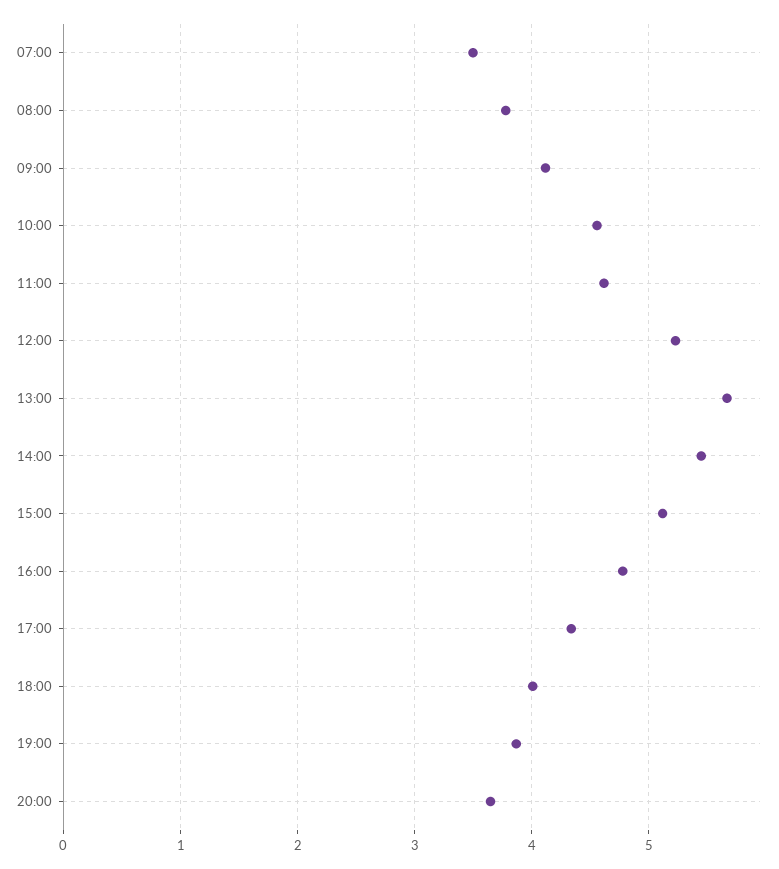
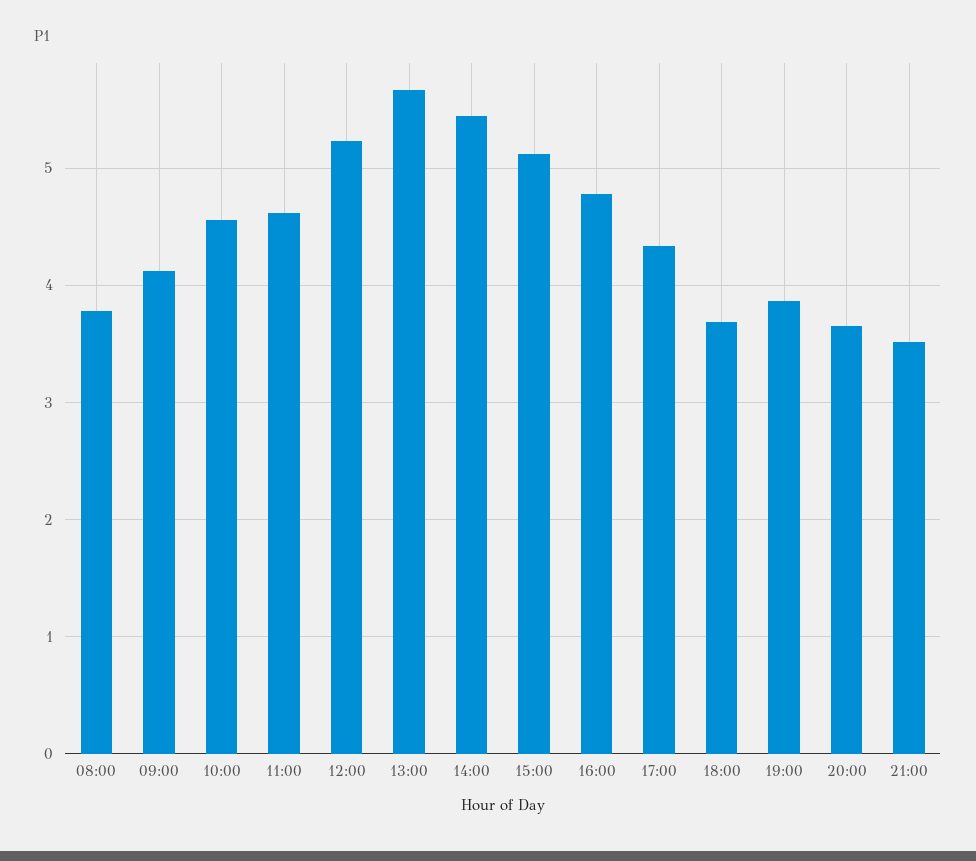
07:00: 3.5 -> none
18:00: 4 -> 3.7
21:00: none -> 3.5

